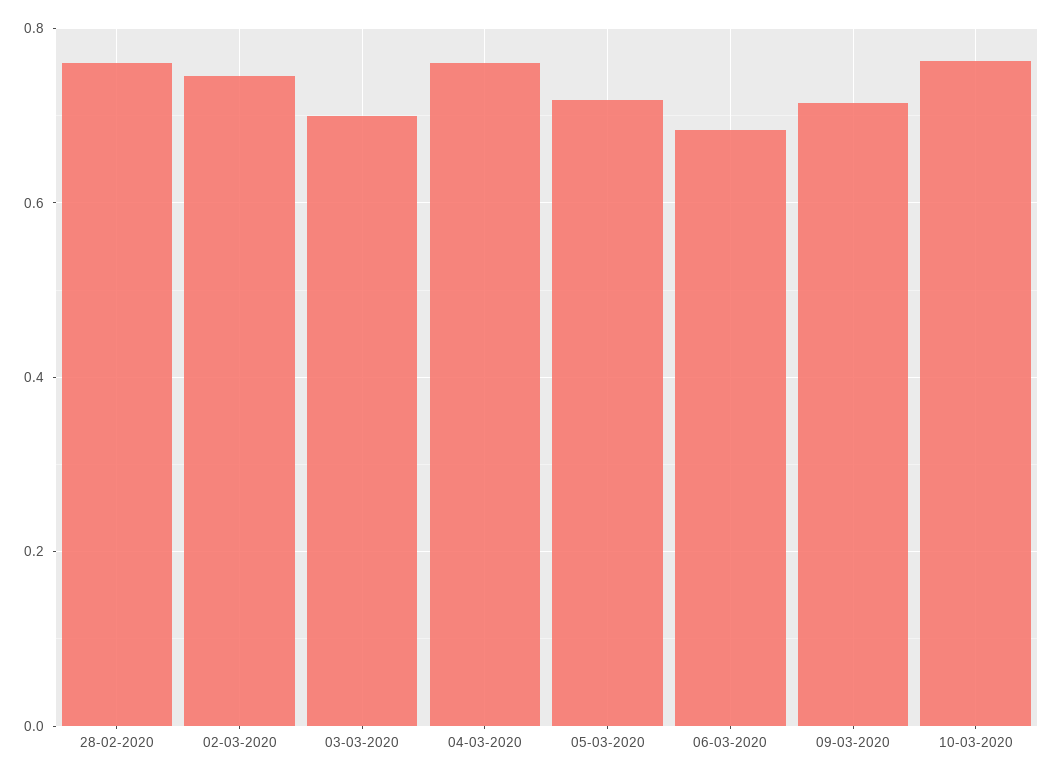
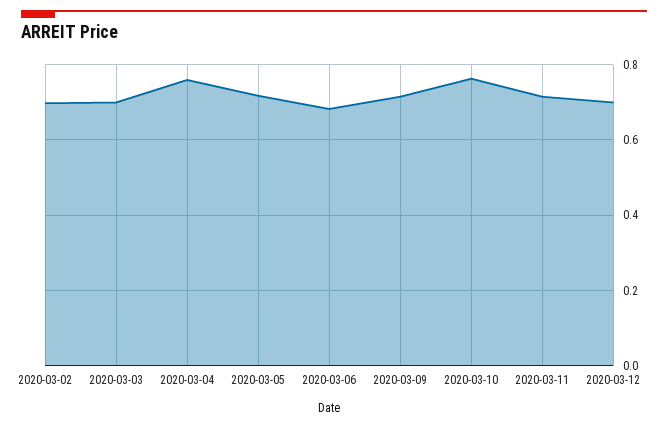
28-02-2020: 0.76 -> none
02-03-2020: 0.74 -> 0.7
2020-03-11: none -> 0.72
2020-03-12: none -> 0.7

